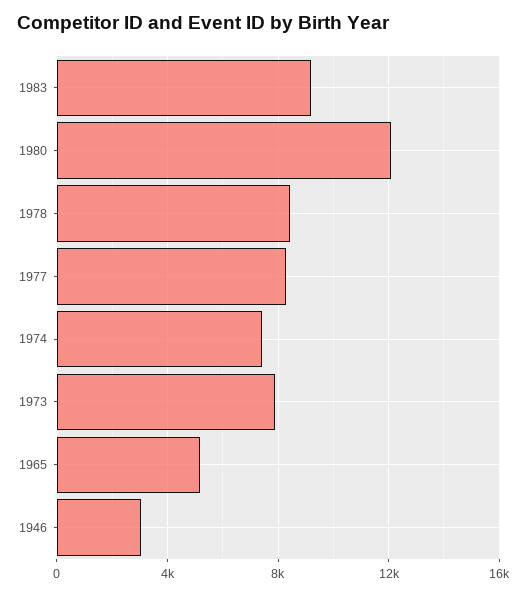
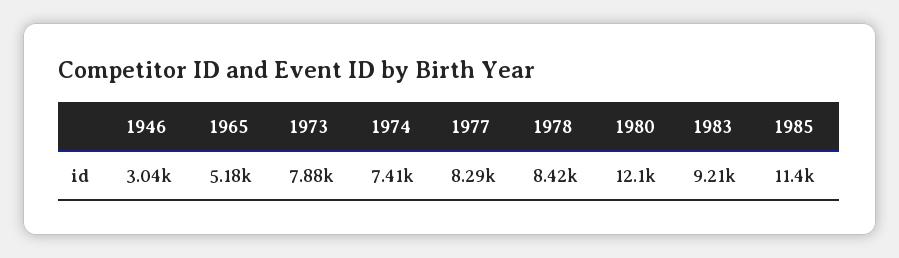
1985: none -> 11400

